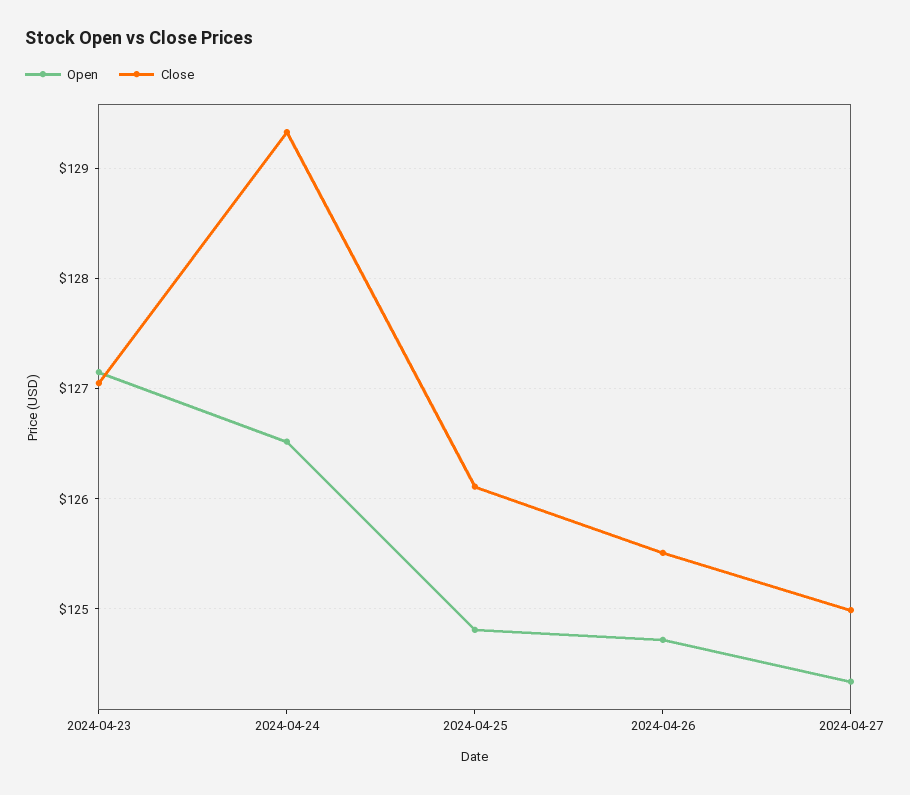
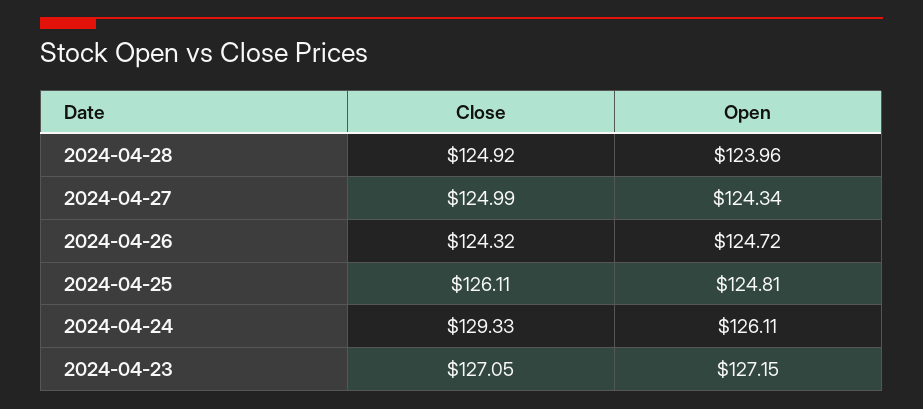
Open, 2024-04-24: 126.5 -> 126.11
Close, 2024-04-26: 125.5 -> 124.32
Close, 2024-04-28: none -> 124.92
Open, 2024-04-28: none -> 123.96

